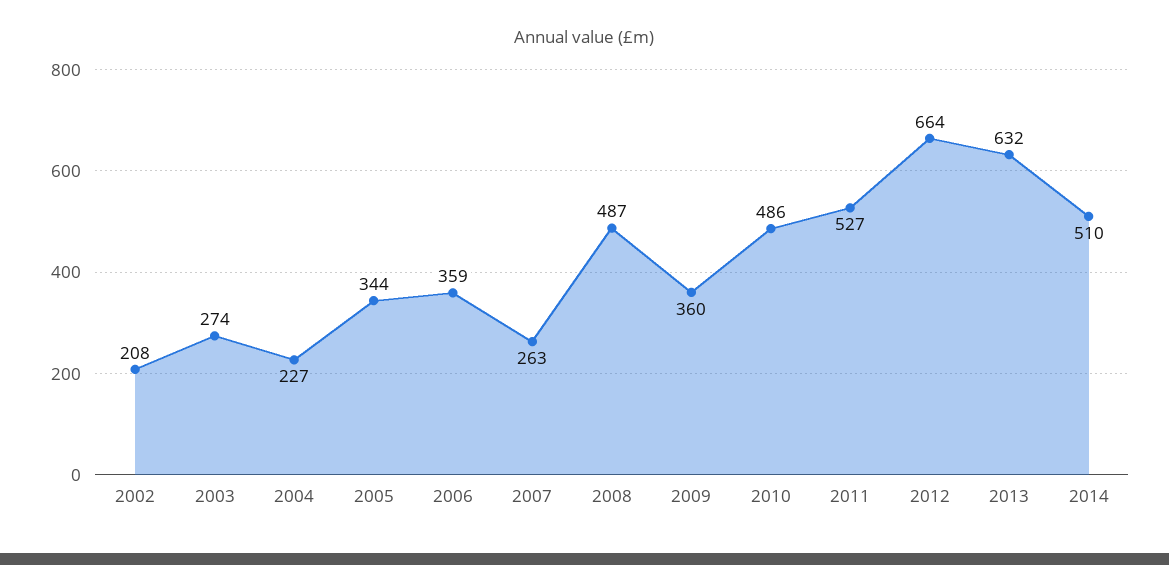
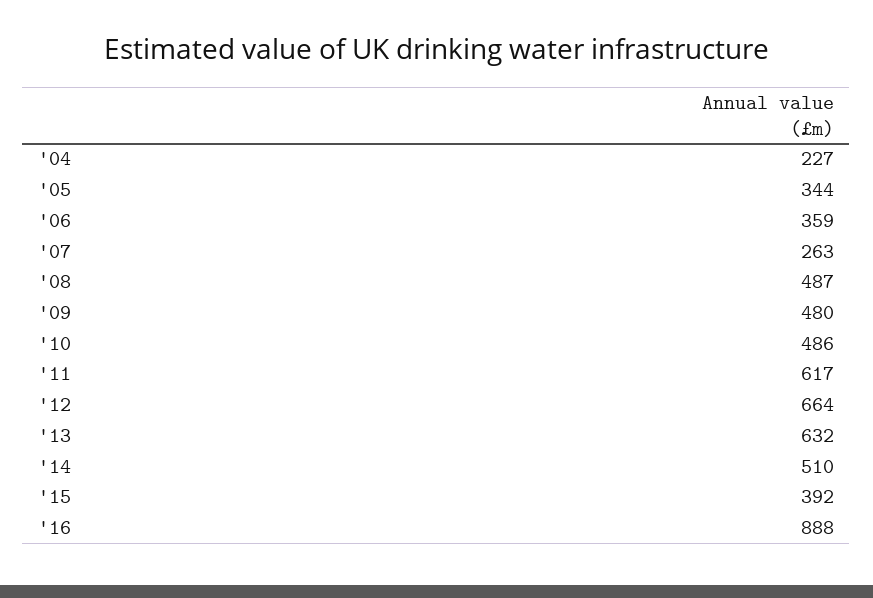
2002: 208 -> none
2003: 274 -> none
2009: 360 -> 480
2011: 527 -> 617
'15: none -> 392
'16: none -> 888

